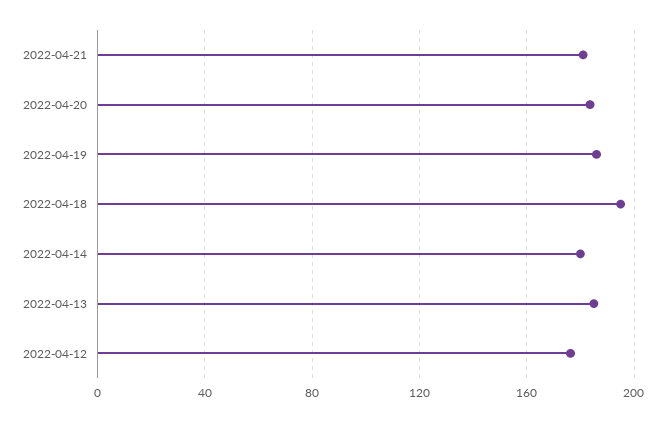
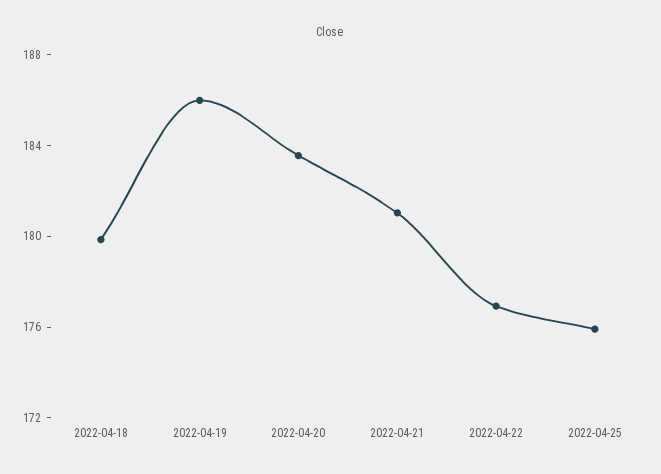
2022-04-18: 195 -> 180
2022-04-14: 180 -> none
2022-04-13: 185 -> none
2022-04-12: 175 -> none
2022-04-22: none -> 177
2022-04-25: none -> 176

